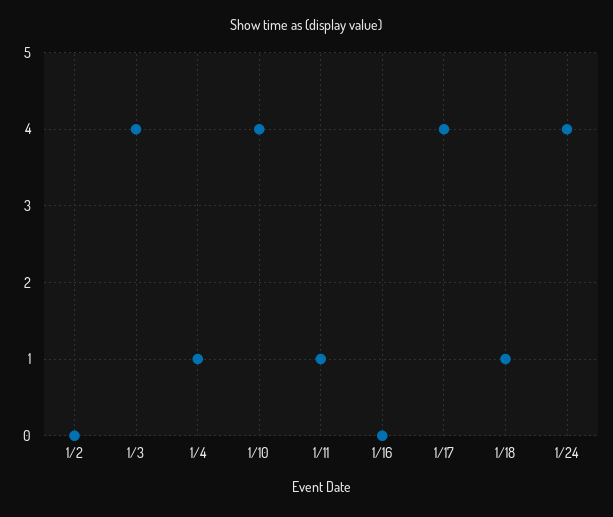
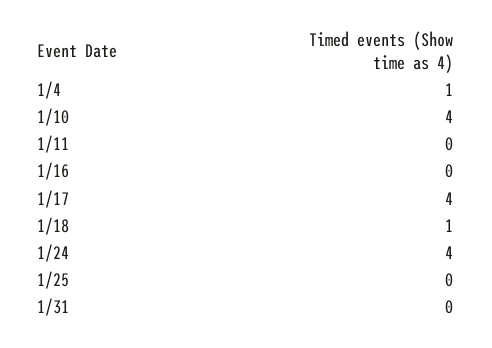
1/2: 0 -> none
1/3: 4 -> none
1/11: 1 -> 0
1/25: none -> 0
1/31: none -> 0

